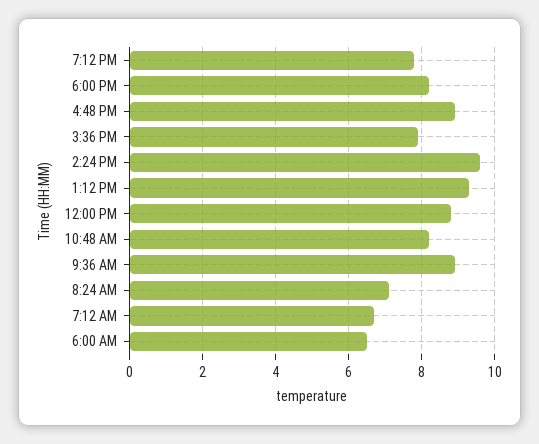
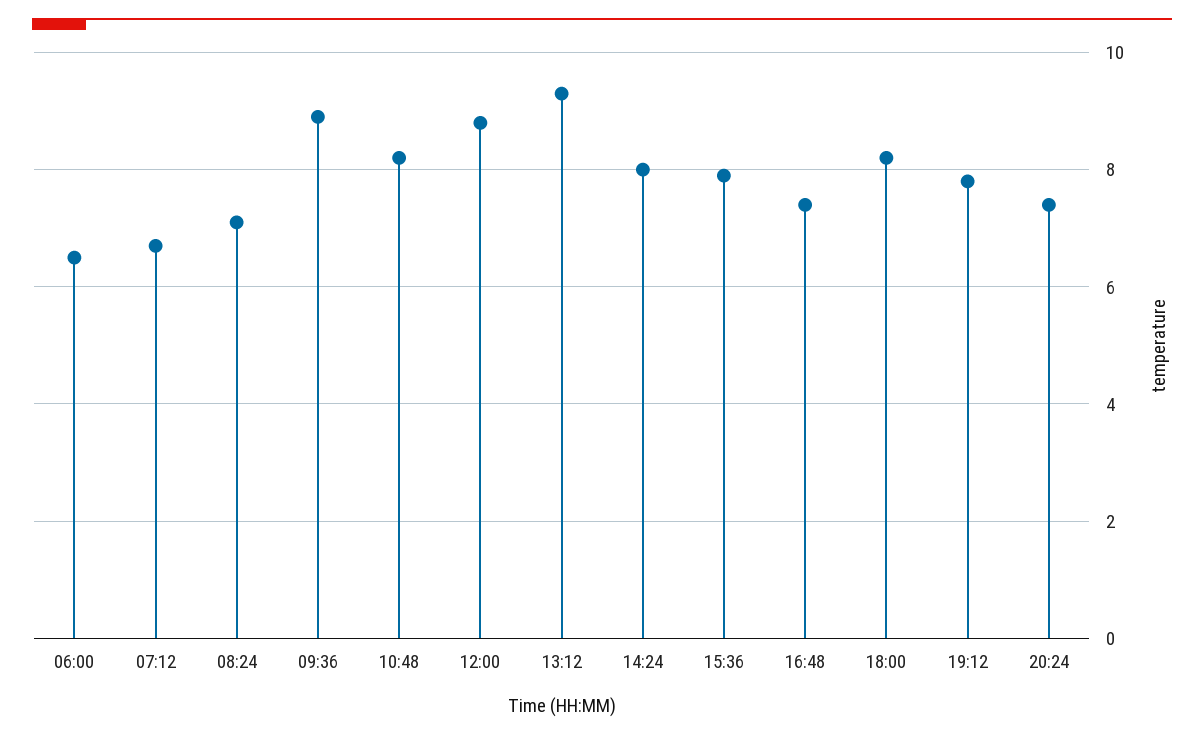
4:48 PM: 9 -> 7.5
2:24 PM: 9.5 -> 8
20:24: none -> 7.5

